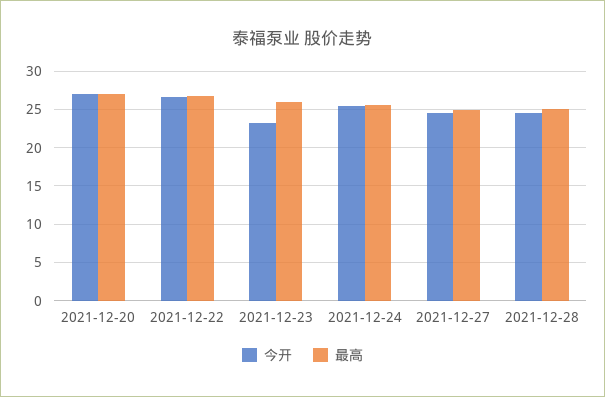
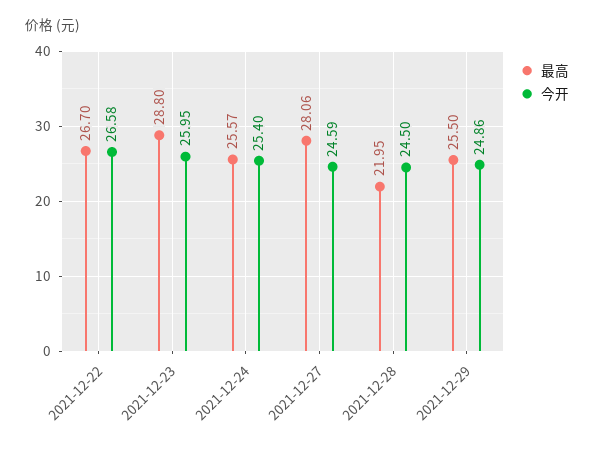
今开, 2021-12-20: 27 -> none
最高, 2021-12-20: 27 -> none
今开, 2021-12-23: 23 -> 25.95
最高, 2021-12-23: 26 -> 28.8
最高, 2021-12-27: 25 -> 28.06
最高, 2021-12-28: 25 -> 21.95
最高, 2021-12-29: none -> 25.5
今开, 2021-12-29: none -> 24.86

